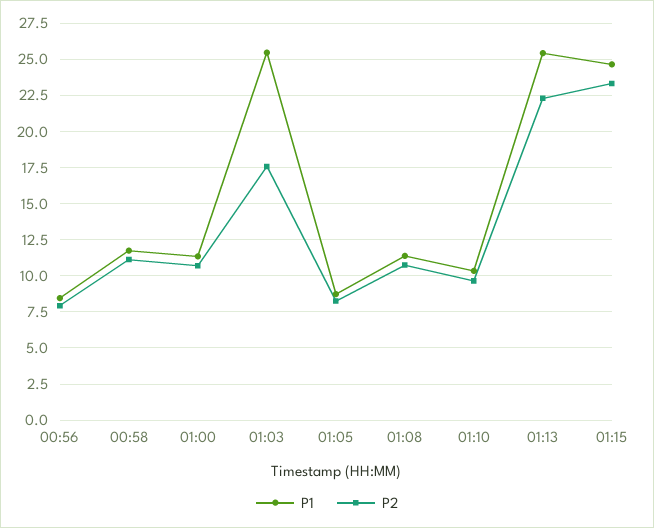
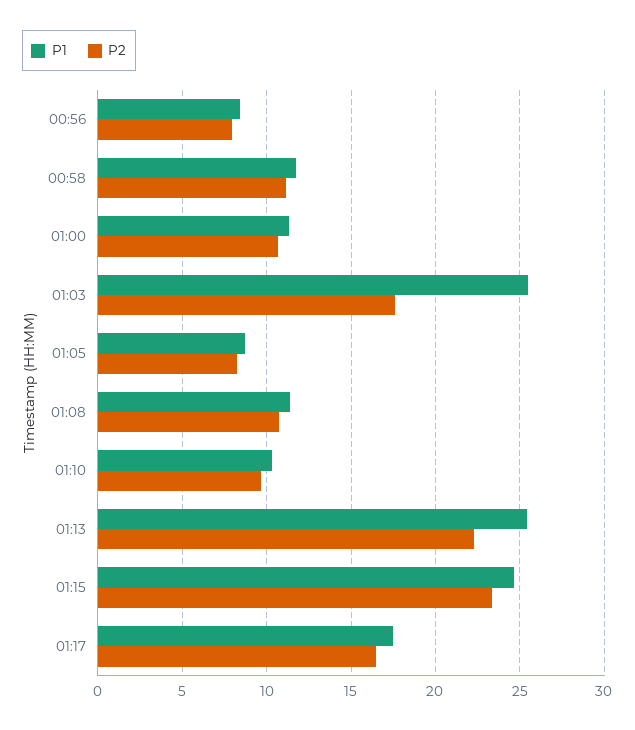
P1, 01:17: none -> 17.5
P2, 01:17: none -> 16.5

